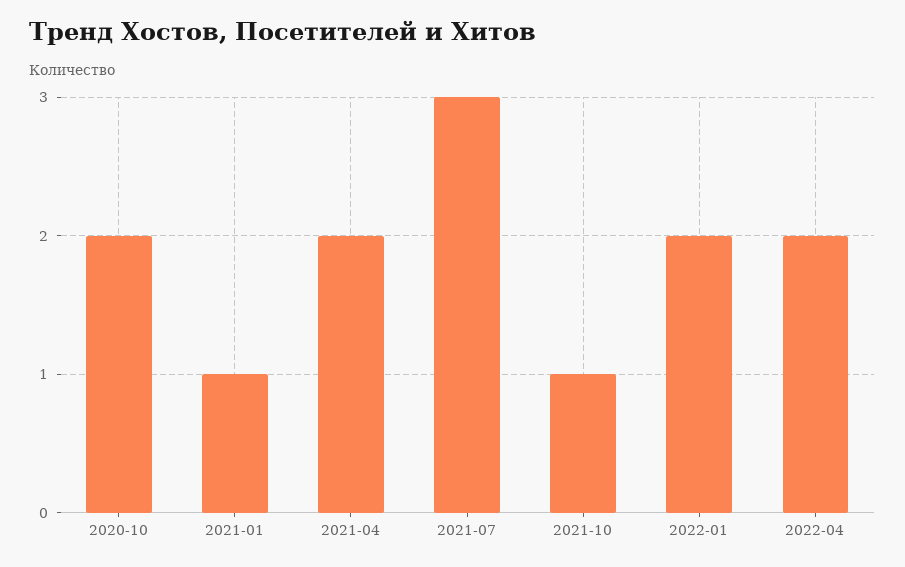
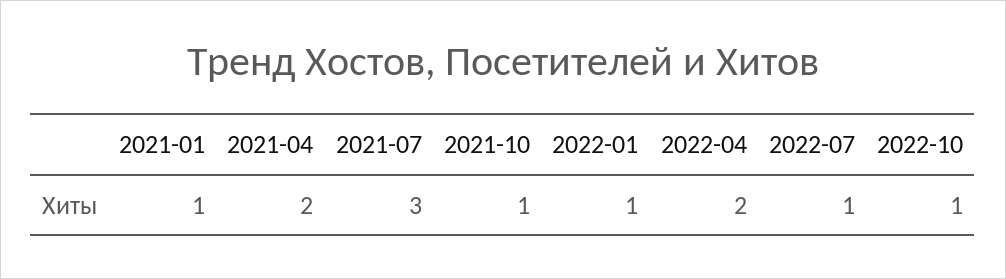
2020-10: 2 -> none
2022-01: 2 -> 1
2022-07: none -> 1
2022-10: none -> 1

